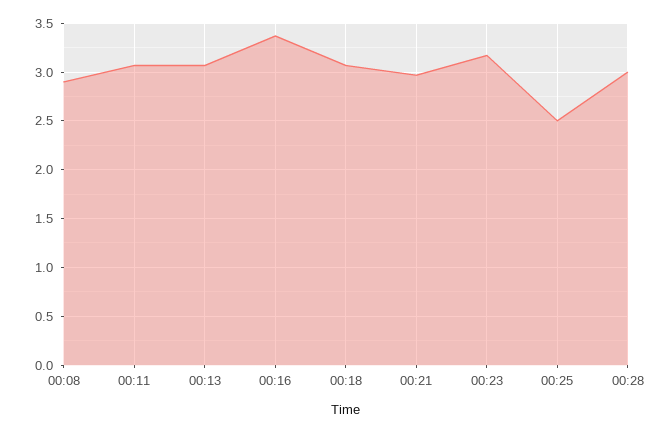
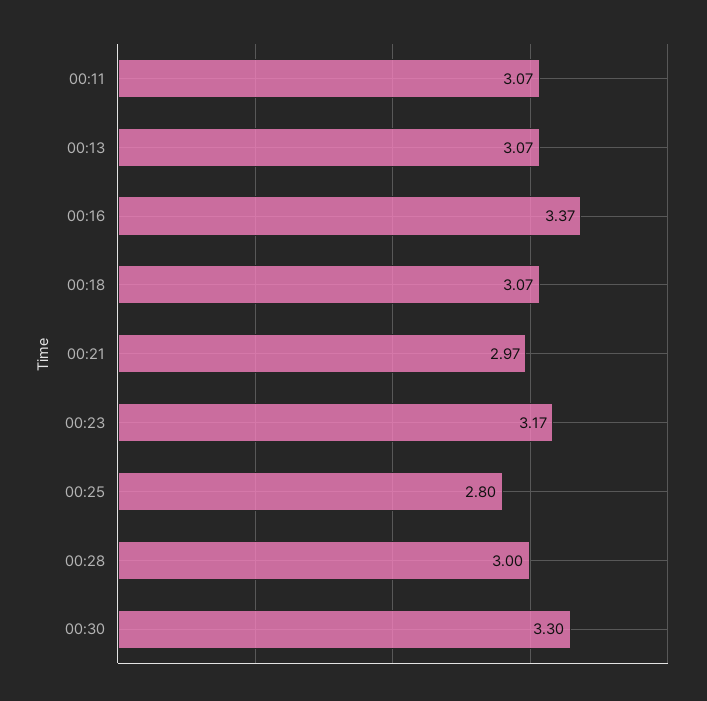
00:08: 2.9 -> none
00:25: 2.5 -> 2.8
00:30: none -> 3.3

